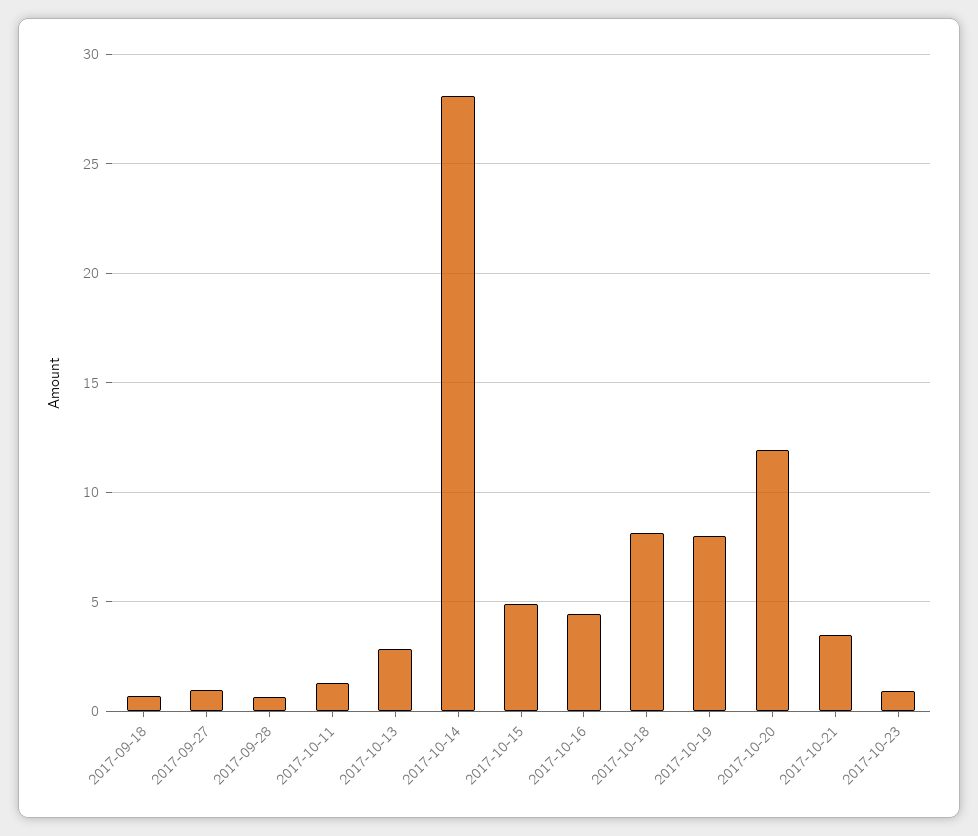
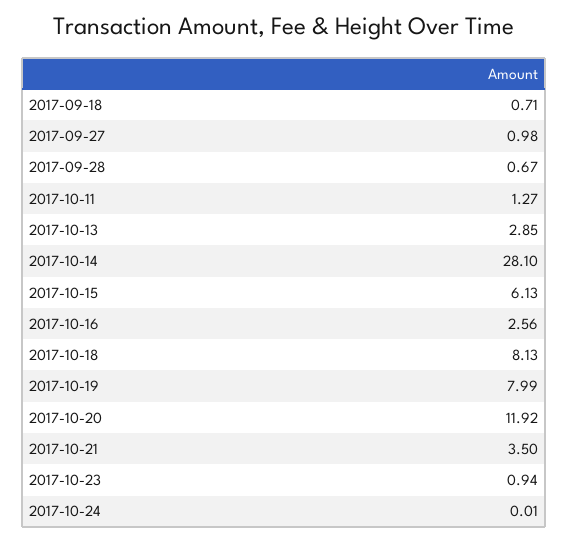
2017-10-15: 5 -> 6.13
2017-10-16: 4.5 -> 2.56
2017-10-24: none -> 0.01

